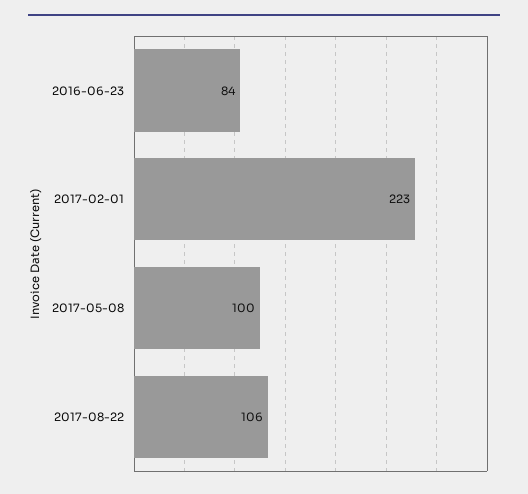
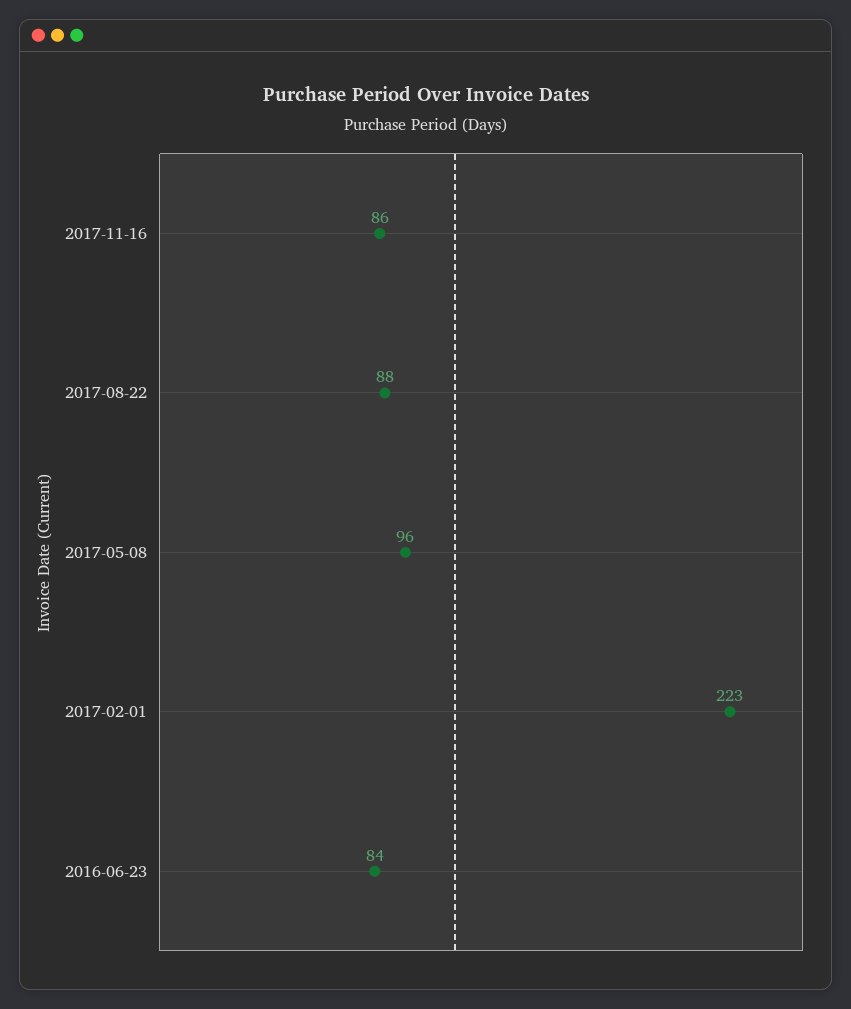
2017-05-08: 100 -> 96
2017-08-22: 106 -> 88
2017-11-16: none -> 86

